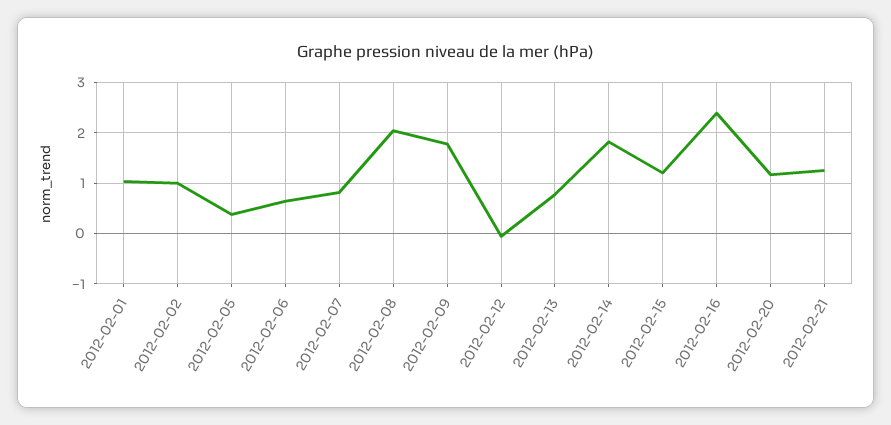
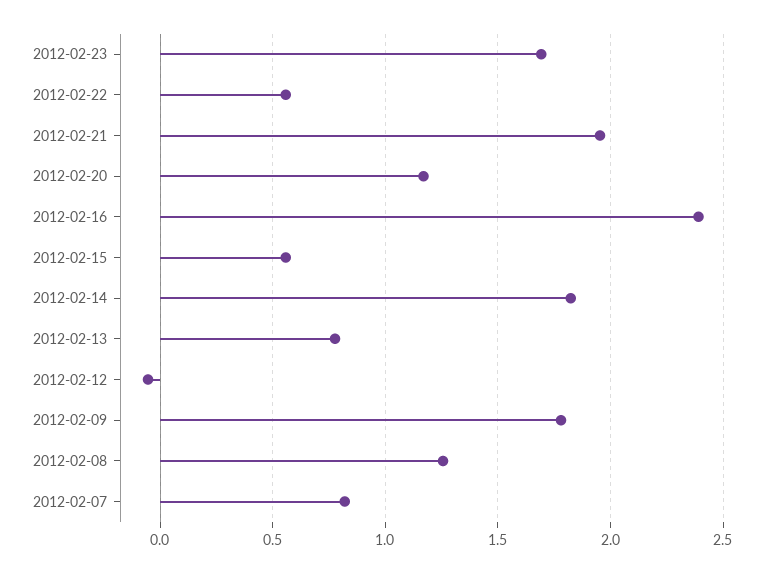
2012-02-01: 1 -> none
2012-02-02: 1 -> none
2012-02-05: 0.4 -> none
2012-02-06: 0.6 -> none
2012-02-08: 2 -> 1.25
2012-02-15: 1.2 -> 0.55
2012-02-21: 1.2 -> 1.95
2012-02-23: none -> 1.7
2012-02-22: none -> 0.55

